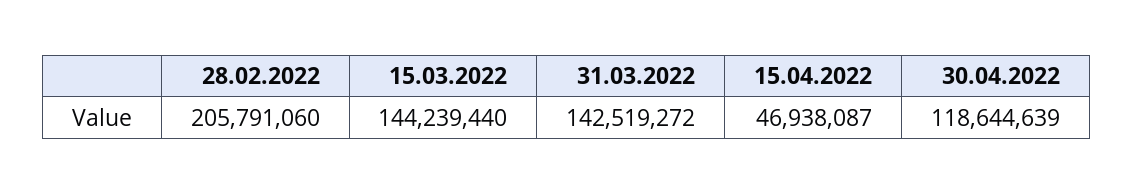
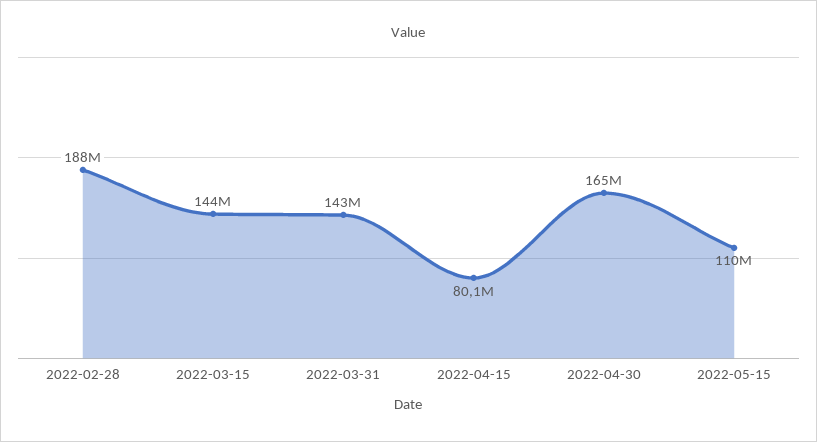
28.02.2022: 205791060 -> 188000000
15.04.2022: 46938087 -> 80100000
30.04.2022: 118644639 -> 165000000
2022-05-15: none -> 110000000

